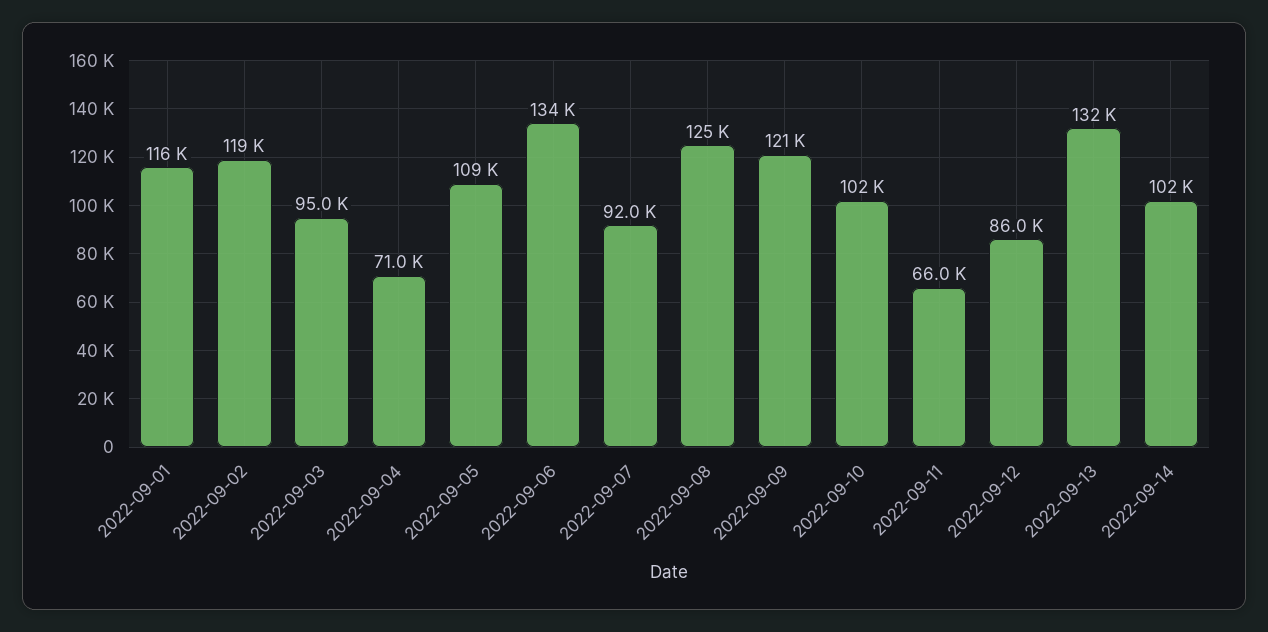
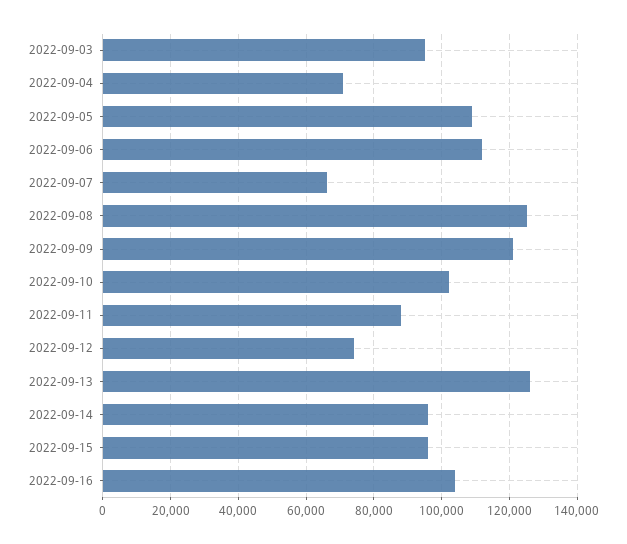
2022-09-01: 116000 -> none
2022-09-02: 119000 -> none
2022-09-06: 134000 -> 112000
2022-09-07: 92000 -> 66000
2022-09-11: 66000 -> 88000
2022-09-12: 86000 -> 74000
2022-09-13: 132000 -> 126000
2022-09-14: 102000 -> 96000
2022-09-15: none -> 96000
2022-09-16: none -> 104000

